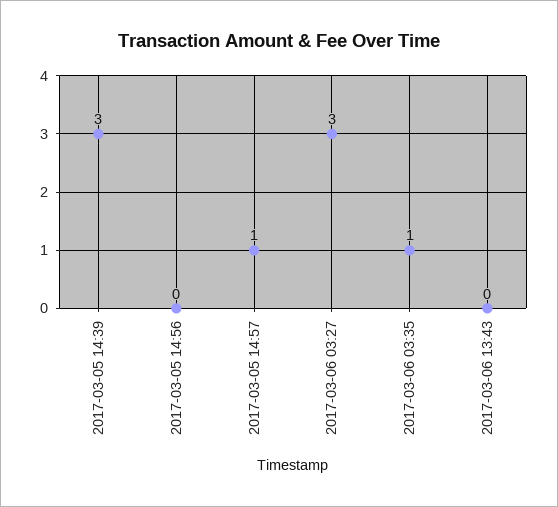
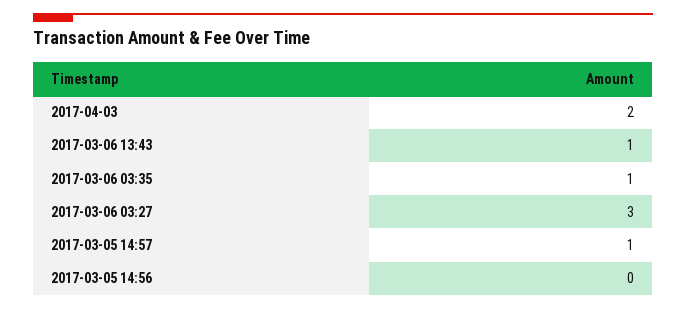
2017-03-05 14:39: 3 -> none
2017-03-06 13:43: 0 -> 1
2017-04-03: none -> 2

